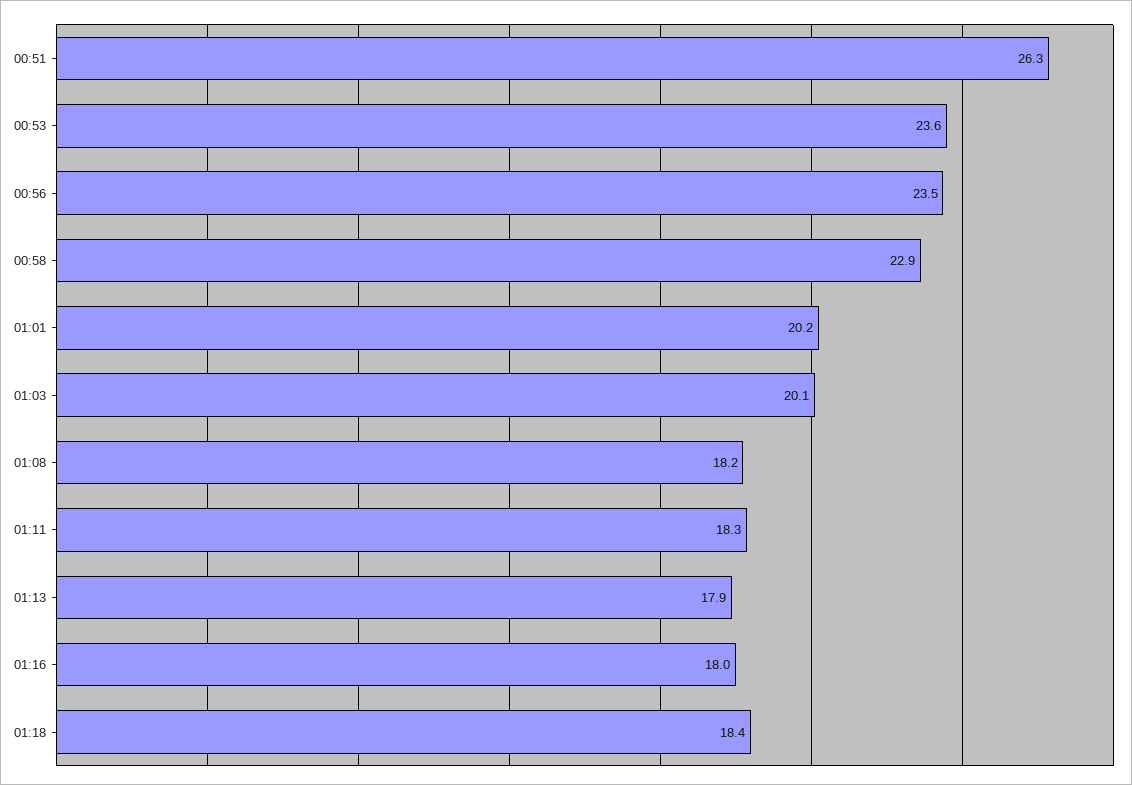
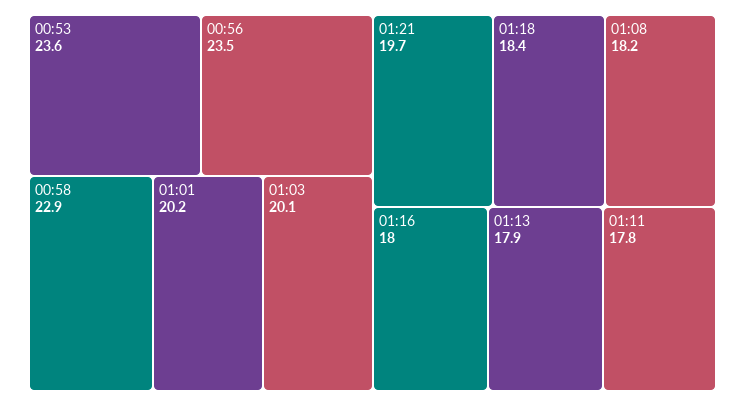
00:51: 26.3 -> none
01:11: 18.3 -> 17.8
01:21: none -> 19.7

